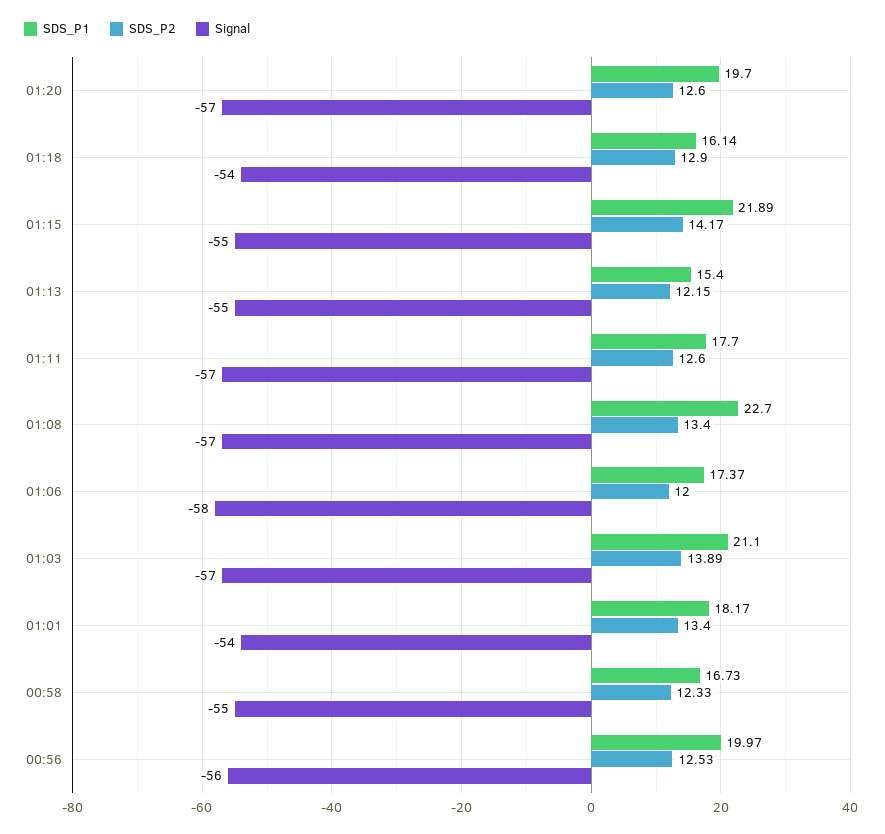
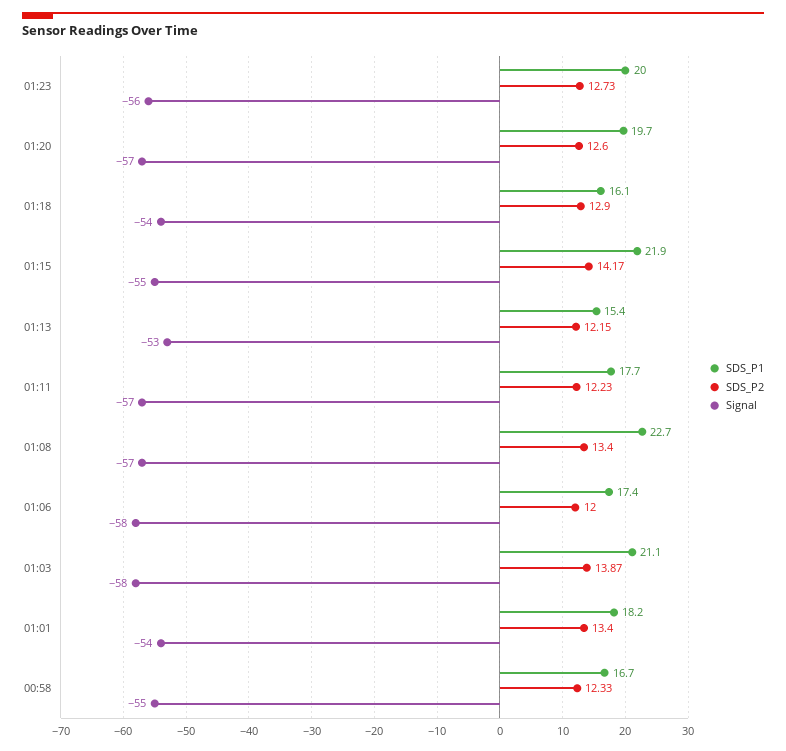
Signal, 01:13: -55 -> -53
SDS_P2, 01:11: 12.6 -> 12.23
SDS_P2, 01:03: 13.89 -> 13.87
Signal, 01:03: -57 -> -58
SDS_P1, 00:56: 19.97 -> none
SDS_P2, 00:56: 12.53 -> none
Signal, 00:56: -56 -> none
SDS_P1, 01:23: none -> 20
SDS_P2, 01:23: none -> 12.73
Signal, 01:23: none -> -56

